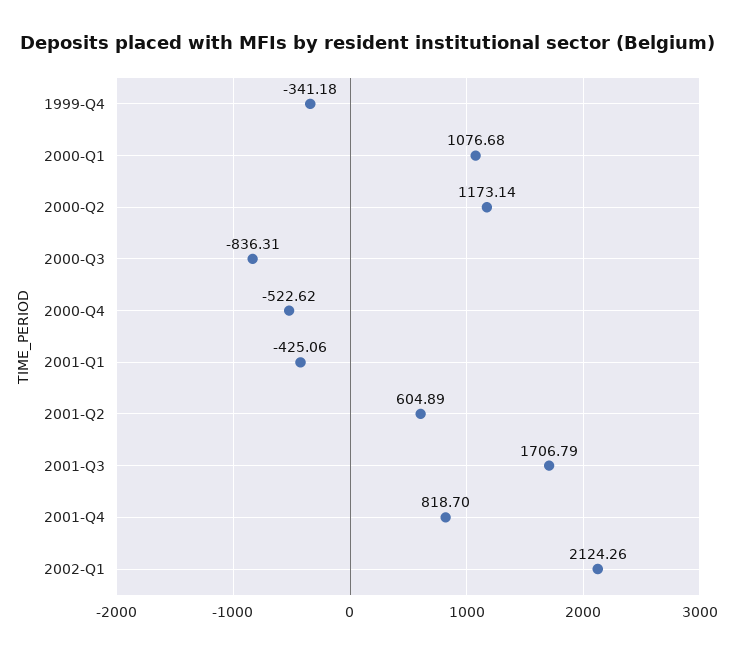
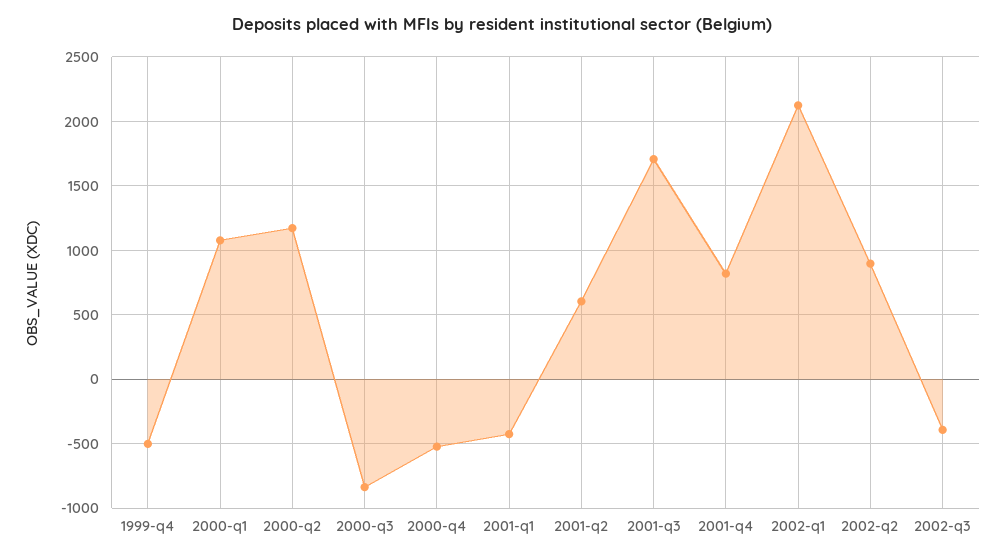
1999-Q4: -341.18 -> -500
2002-q2: none -> 900
2002-q3: none -> -400

